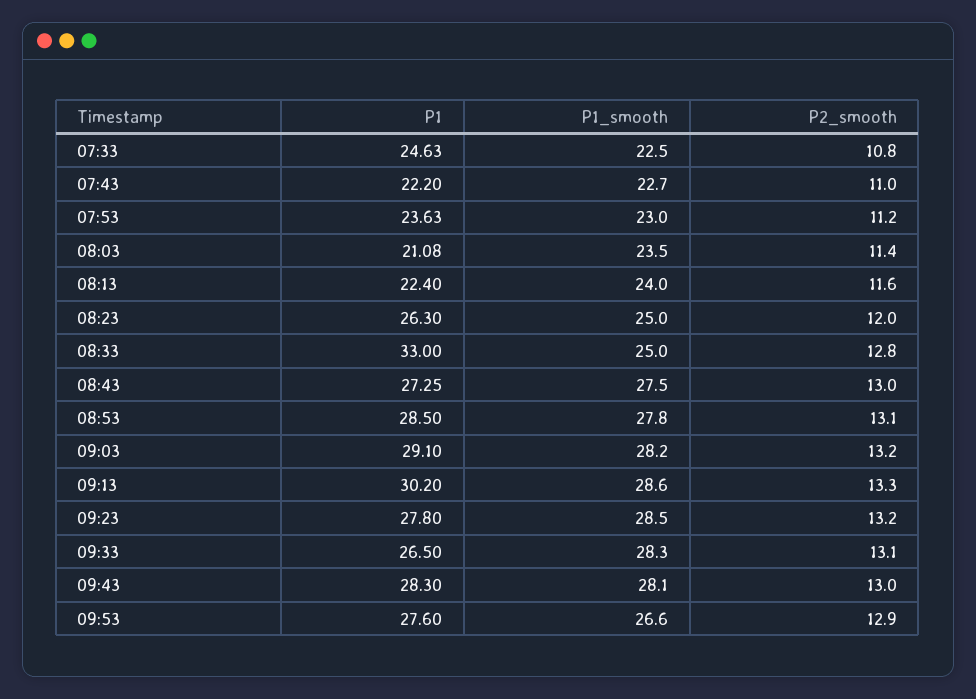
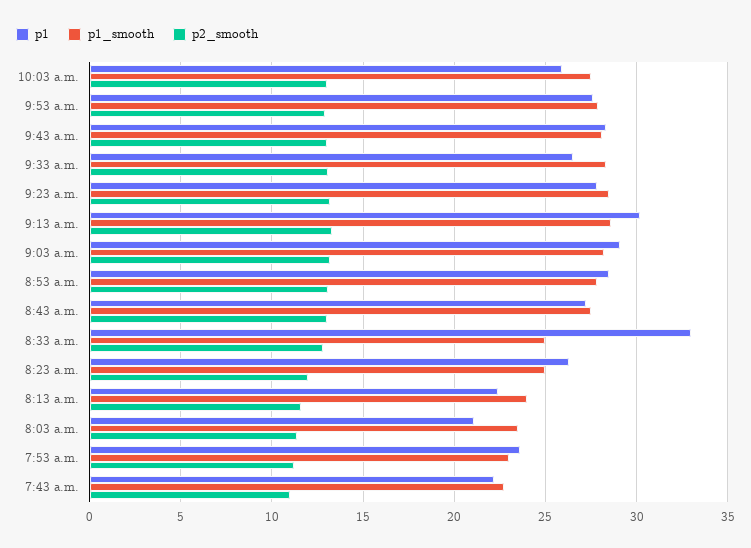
P1, 07:33: 24.63 -> none
P1_smooth, 07:33: 22.5 -> none
P2_smooth, 07:33: 10.8 -> none
P1_smooth, 09:53: 26.6 -> 28
P1, 10:03 a.m.: none -> 26
P1_smooth, 10:03 a.m.: none -> 27.5
P2_smooth, 10:03 a.m.: none -> 13

